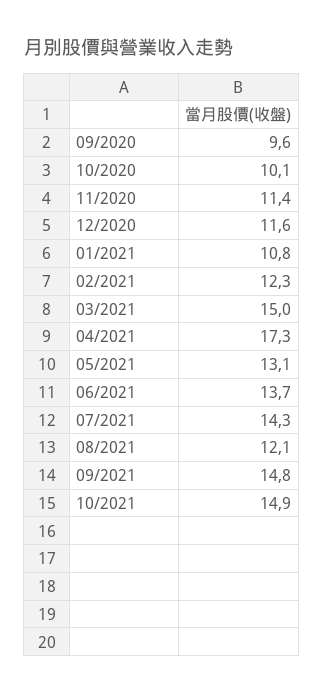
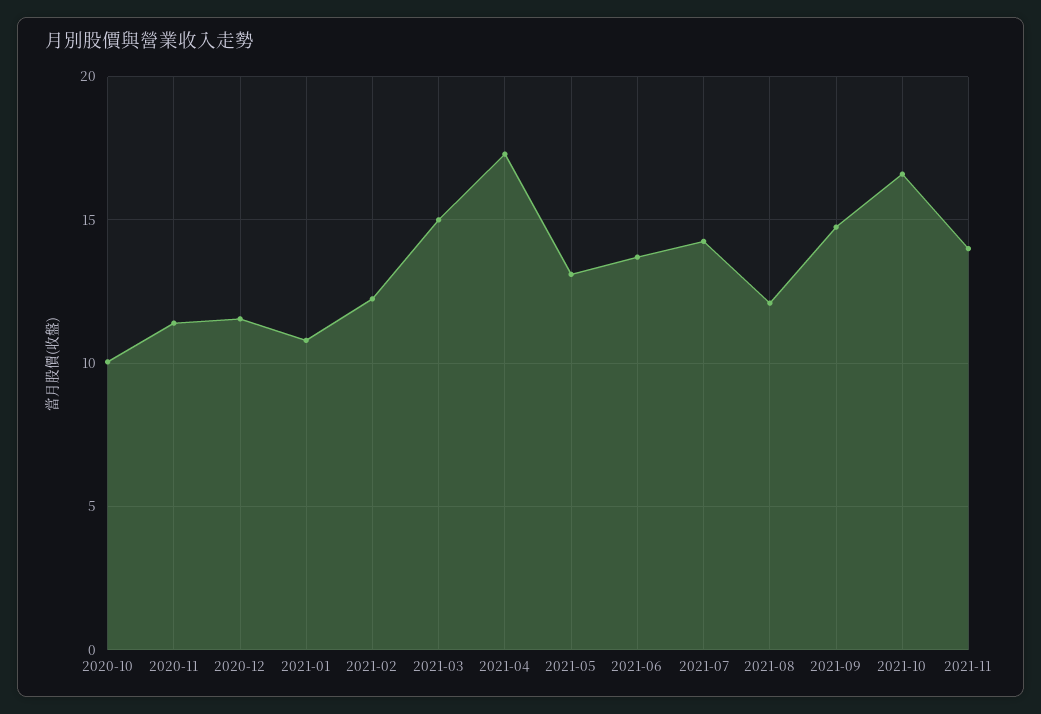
09/2020: 9.6 -> none
10/2021: 14.9 -> 16.5
2021-11: none -> 14

